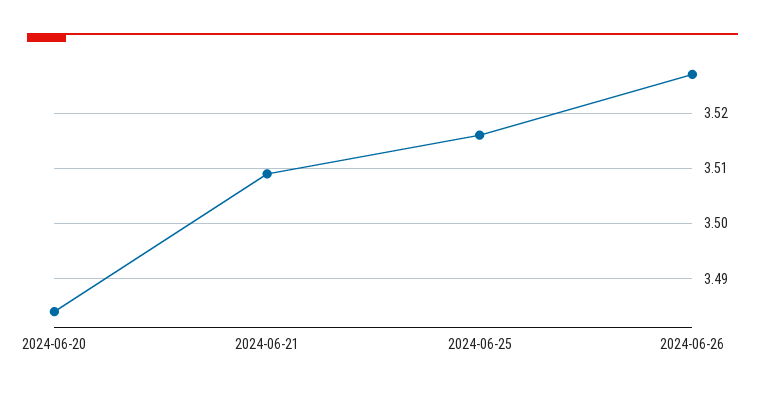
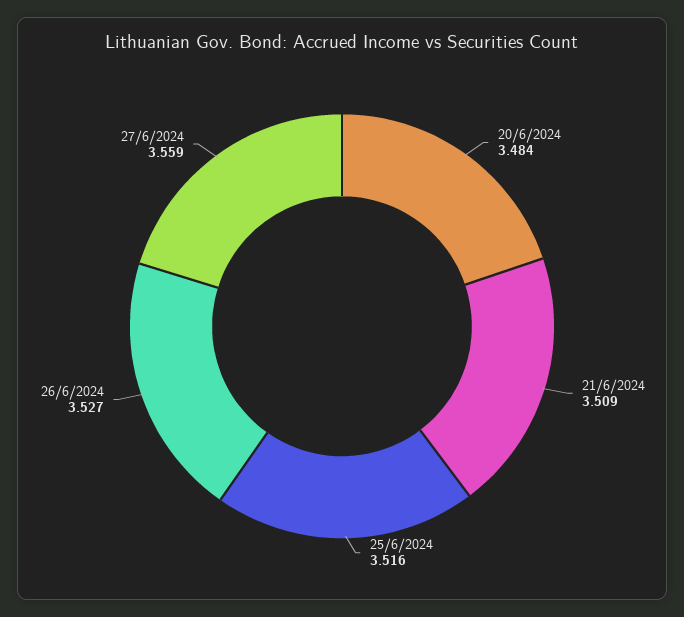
27/6/2024: none -> 3.559

